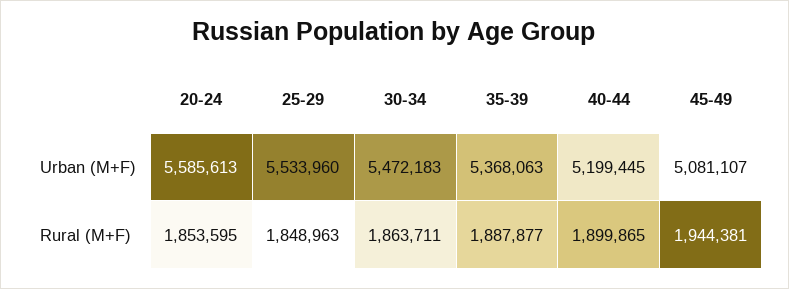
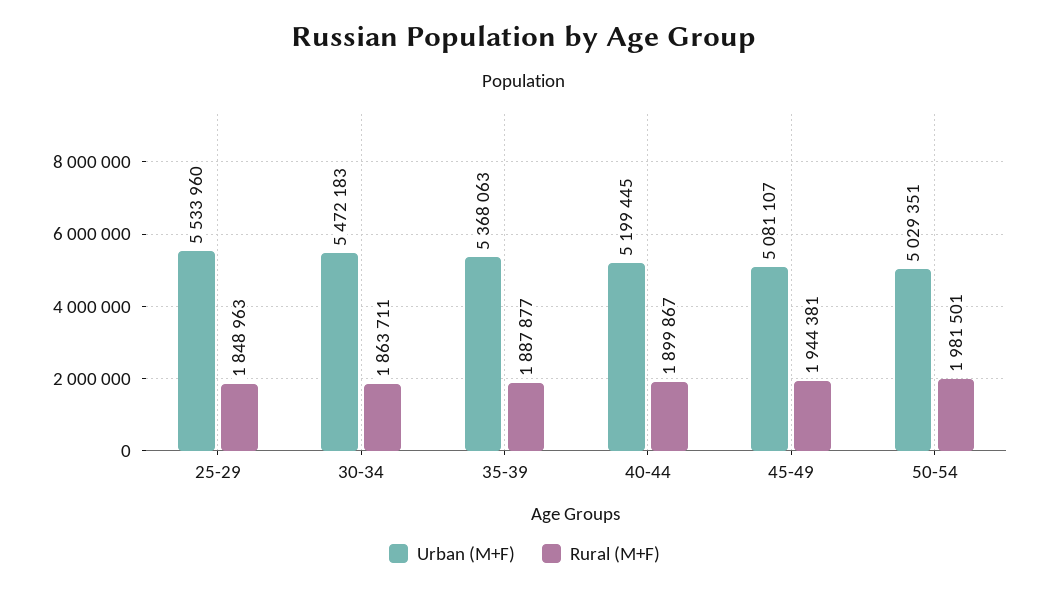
Urban (M+F), 20-24: 5585613 -> none
Rural (M+F), 20-24: 1853595 -> none
Rural (M+F), 40-44: 1899865 -> 1899867
Urban (M+F), 50-54: none -> 5029351
Rural (M+F), 50-54: none -> 1981501

